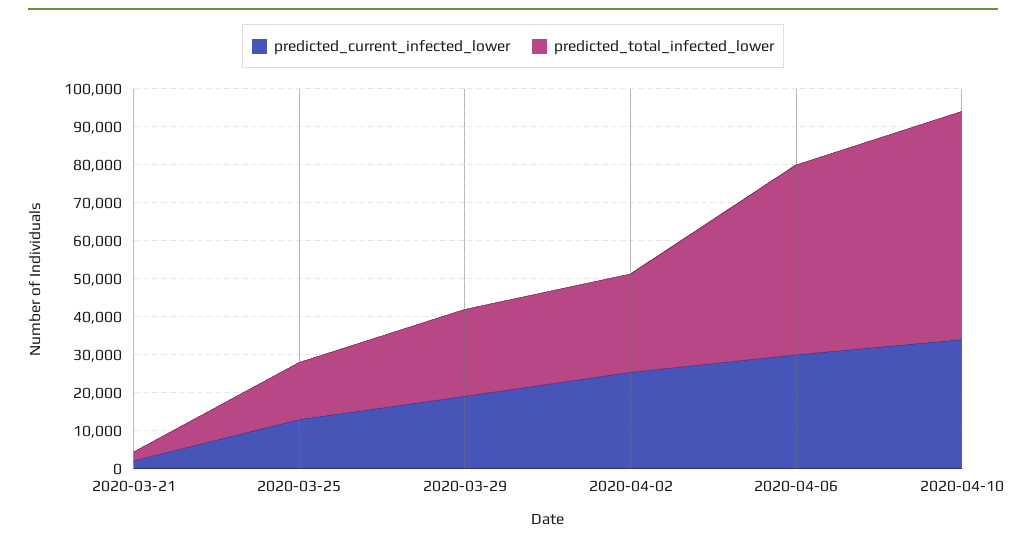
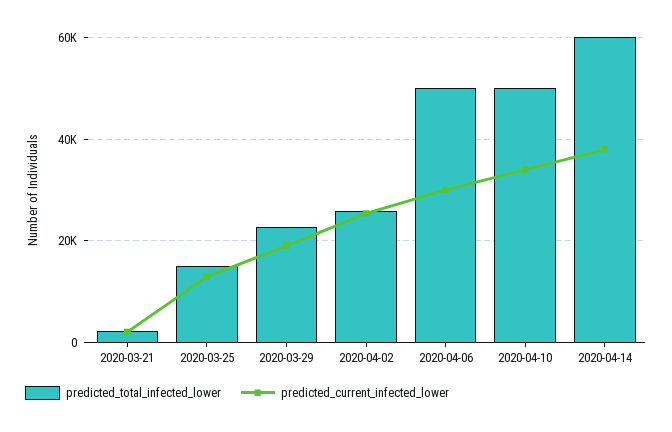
predicted_total_infected_lower, 2020-04-10: 60000 -> 50000
predicted_total_infected_lower, 2020-04-14: none -> 60000
predicted_current_infected_lower, 2020-04-14: none -> 38000

